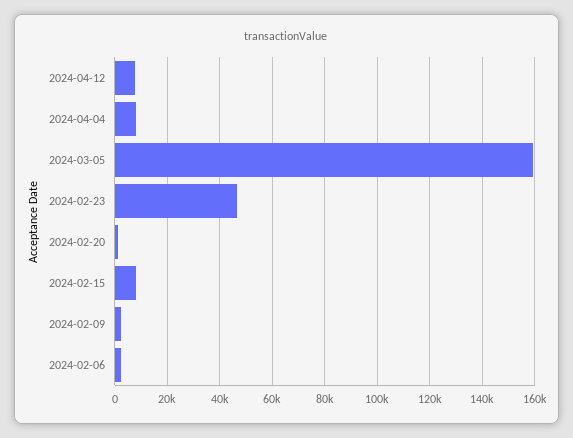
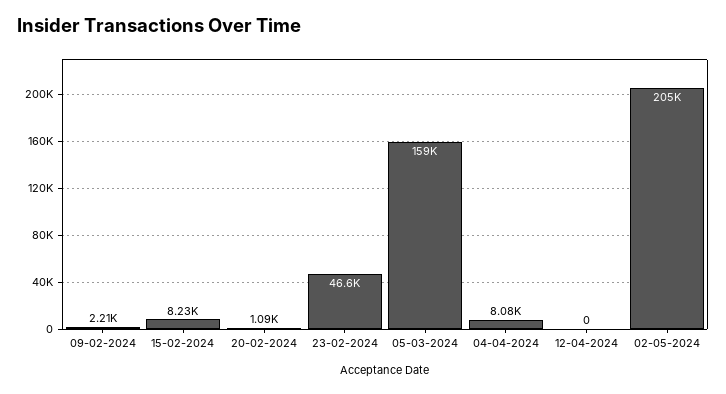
2024-04-12: 7500 -> 0
2024-02-06: 2500 -> none
02-05-2024: none -> 205000

